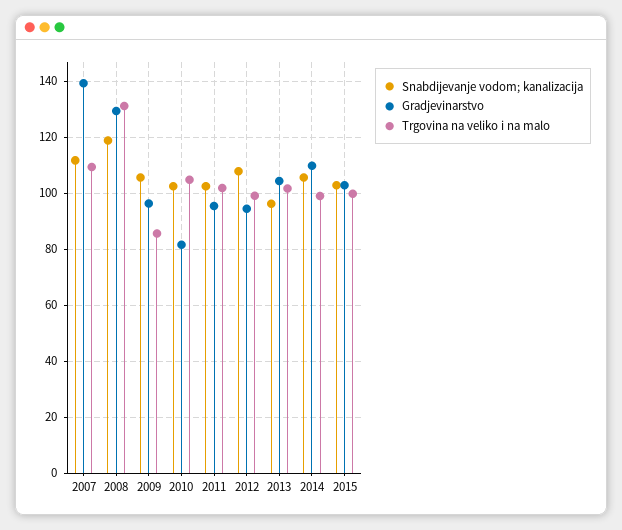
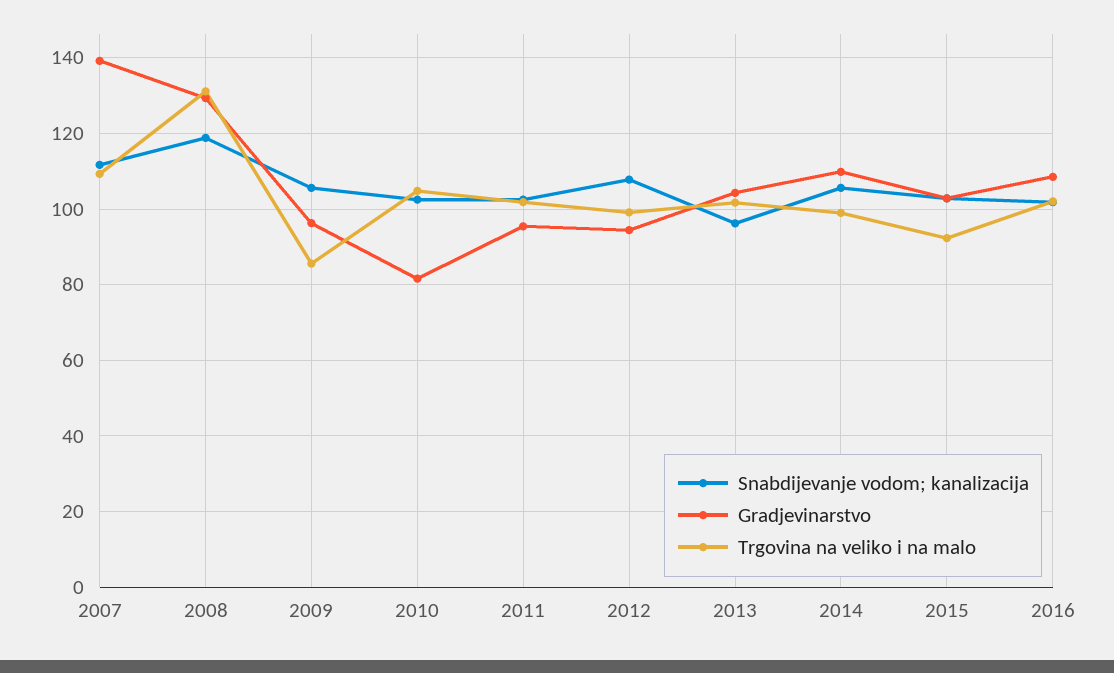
Trgovina na veliko i na malo, 2015: 100 -> 92
Snabdijevanje vodom; kanalizacija, 2016: none -> 102
Gradjevinarstvo, 2016: none -> 108
Trgovina na veliko i na malo, 2016: none -> 102

